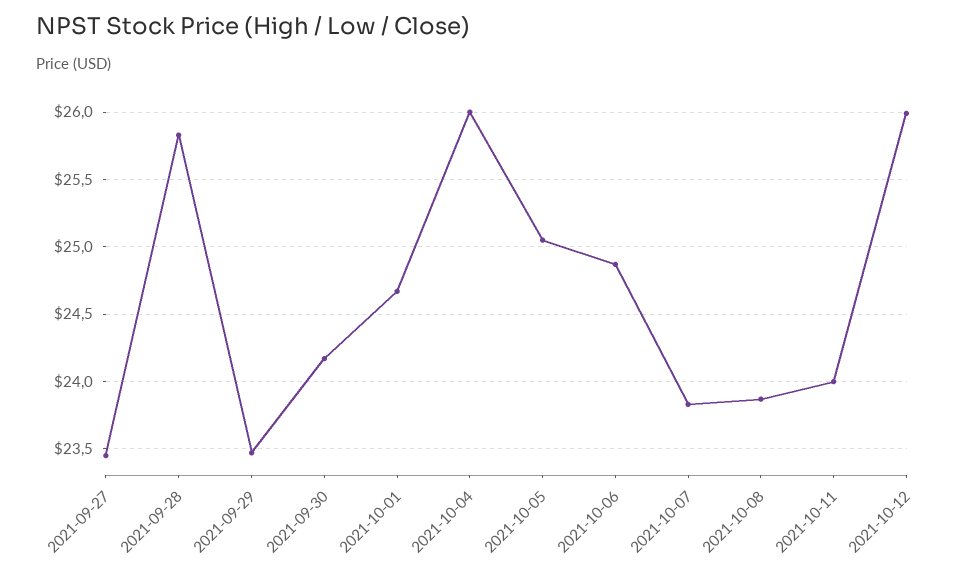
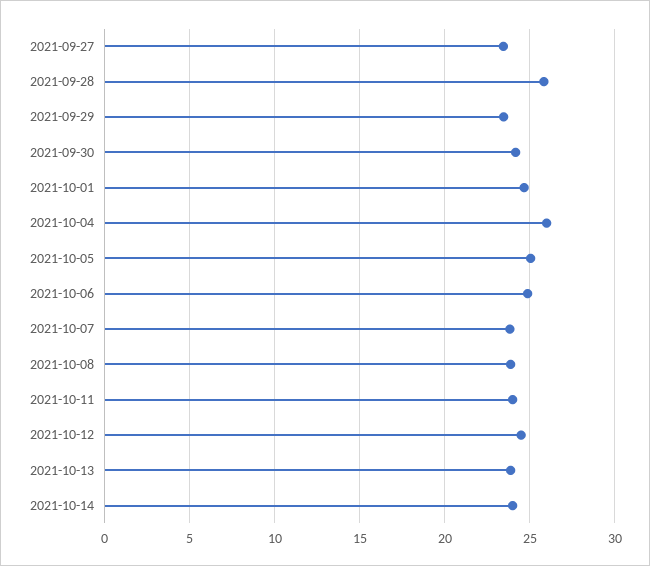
2021-10-12: 26 -> 24.5
2021-10-13: none -> 24
2021-10-14: none -> 24

